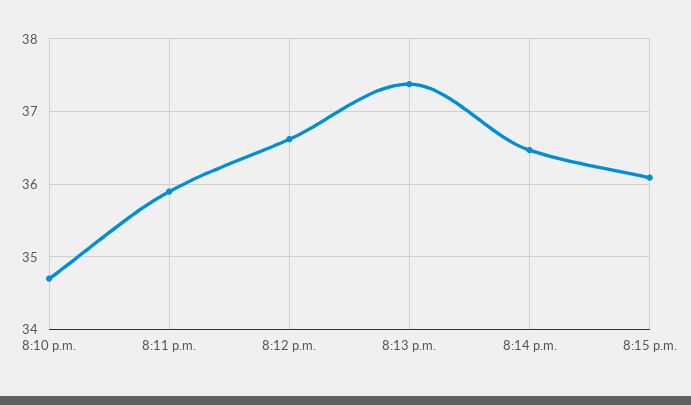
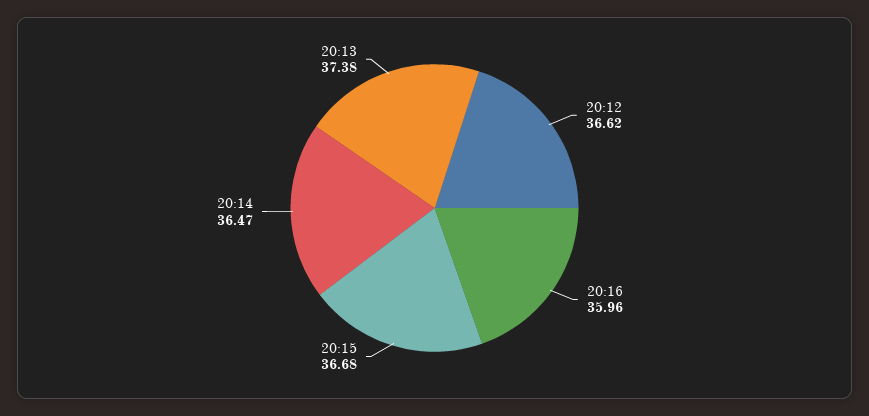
8:10 p.m.: 34.7 -> none
8:11 p.m.: 35.9 -> none
8:15 p.m.: 36.1 -> 36.68
20:16: none -> 35.96

